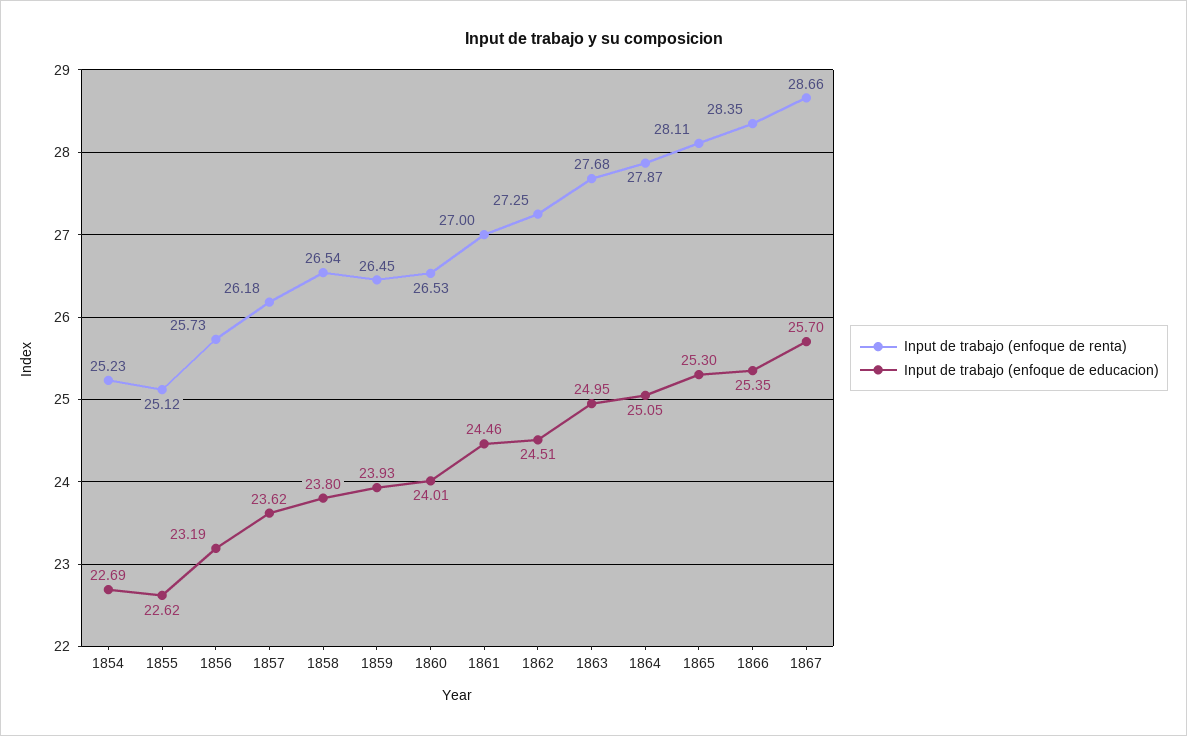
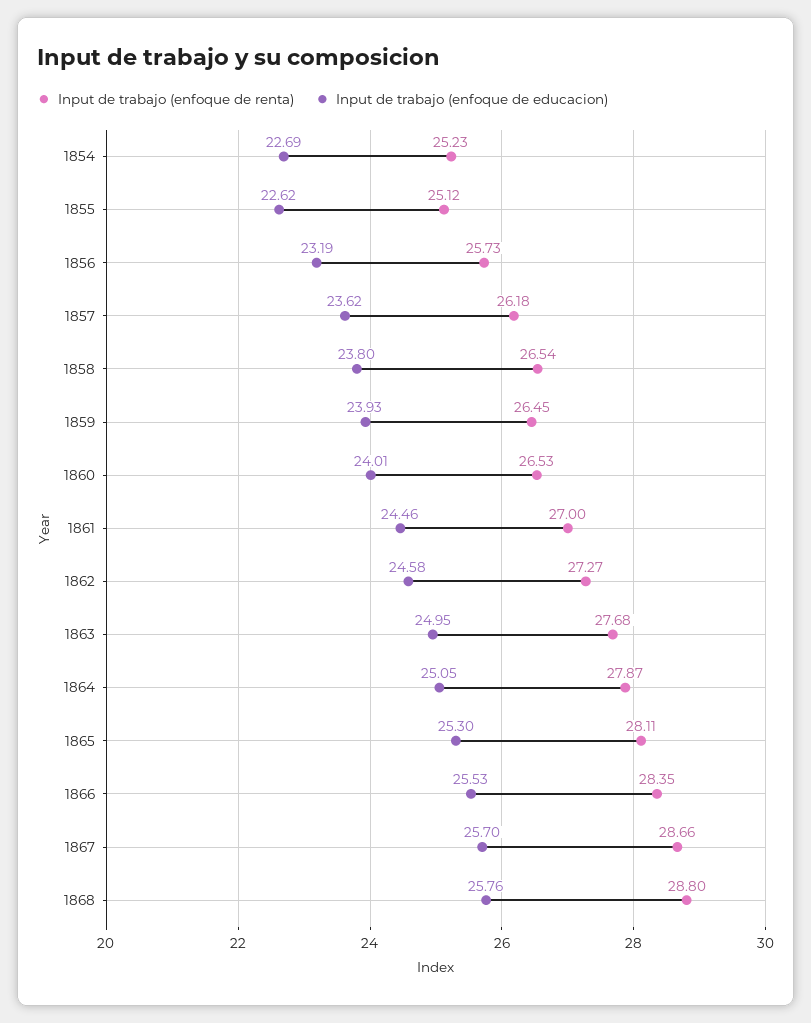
Input de trabajo (enfoque de renta), 1862: 27.25 -> 27.27
Input de trabajo (enfoque de educacion), 1862: 24.51 -> 24.58
Input de trabajo (enfoque de educacion), 1866: 25.35 -> 25.53
Input de trabajo (enfoque de renta), 1868: none -> 28.8
Input de trabajo (enfoque de educacion), 1868: none -> 25.76

